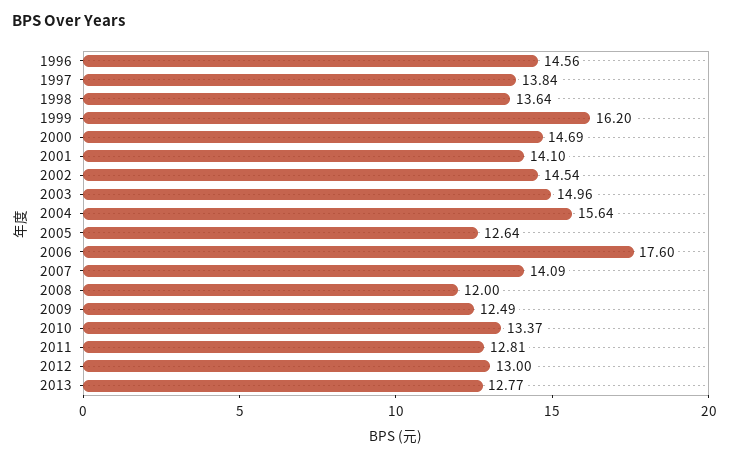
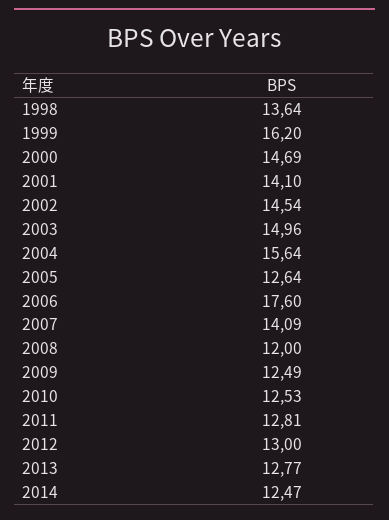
1996: 14.56 -> none
1997: 13.84 -> none
2010: 13.37 -> 12.53
2014: none -> 12.47

